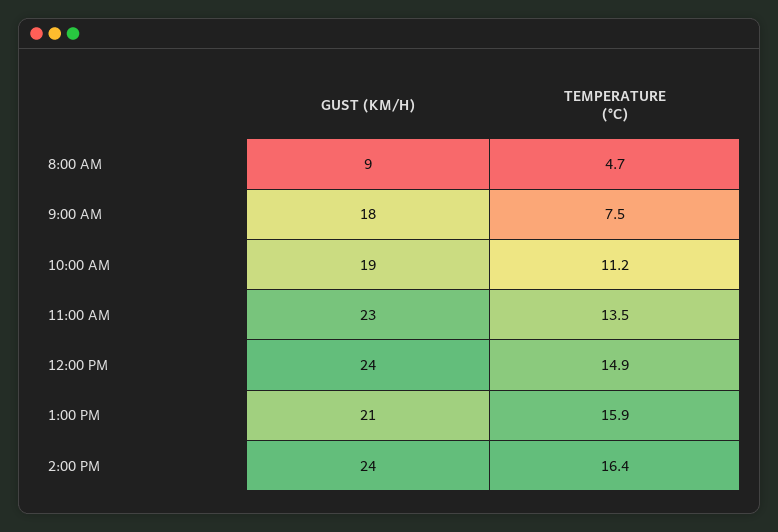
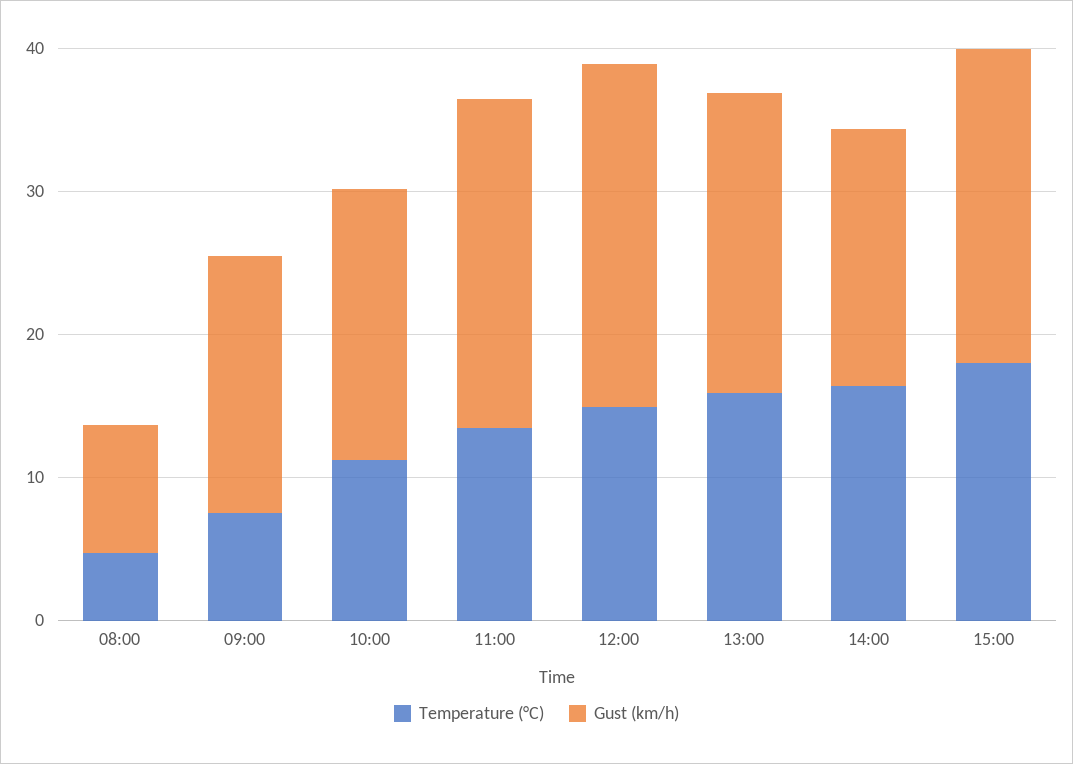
GUST (KM/H), 2:00 PM: 24 -> 18
TEMPERATURE (°C), 15:00: none -> 18
GUST (KM/H), 15:00: none -> 22

